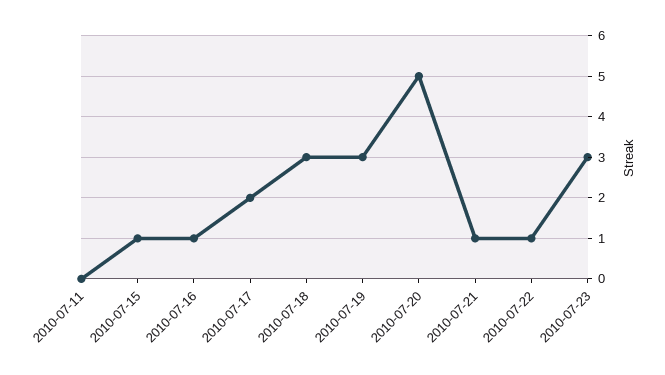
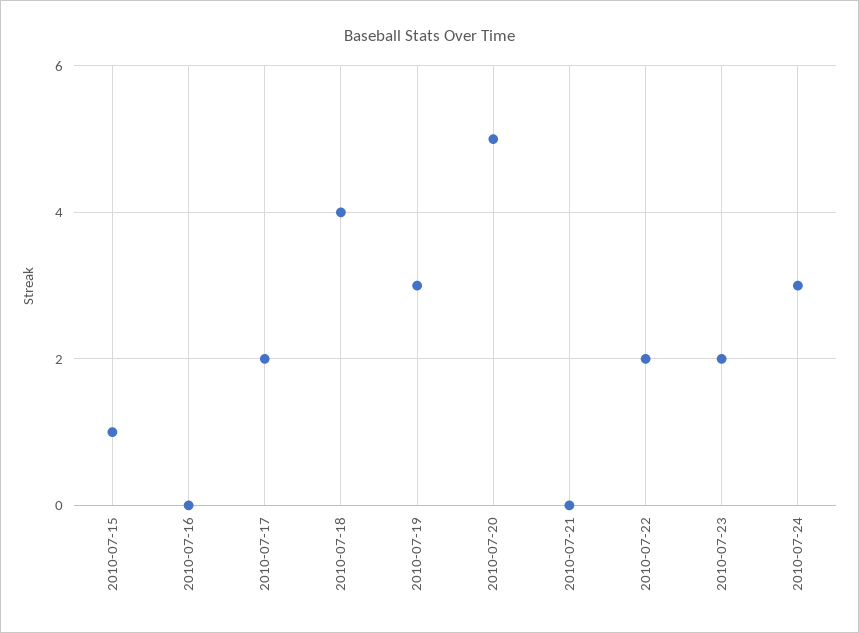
2010-07-11: 0 -> none
2010-07-16: 1 -> 0
2010-07-18: 3 -> 4
2010-07-21: 1 -> 0
2010-07-22: 1 -> 2
2010-07-23: 3 -> 2
2010-07-24: none -> 3

